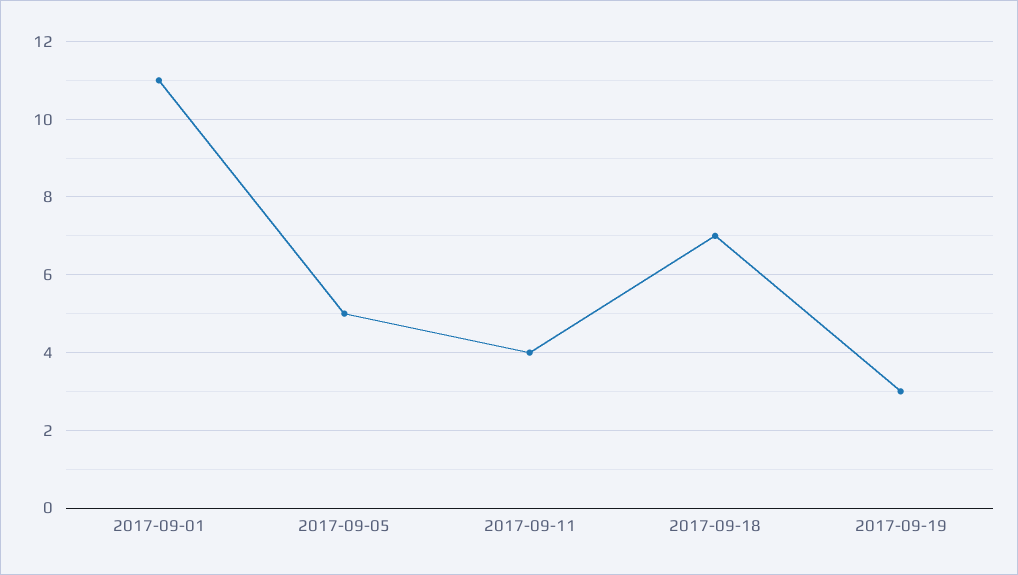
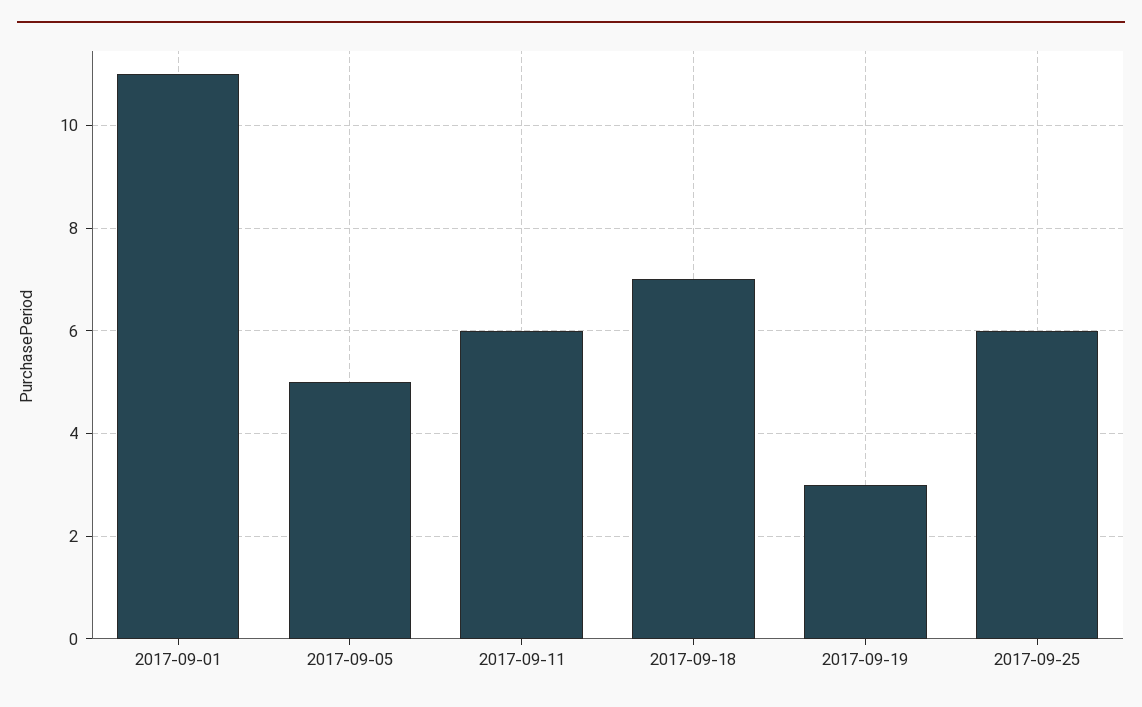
2017-09-11: 4 -> 6
2017-09-25: none -> 6

